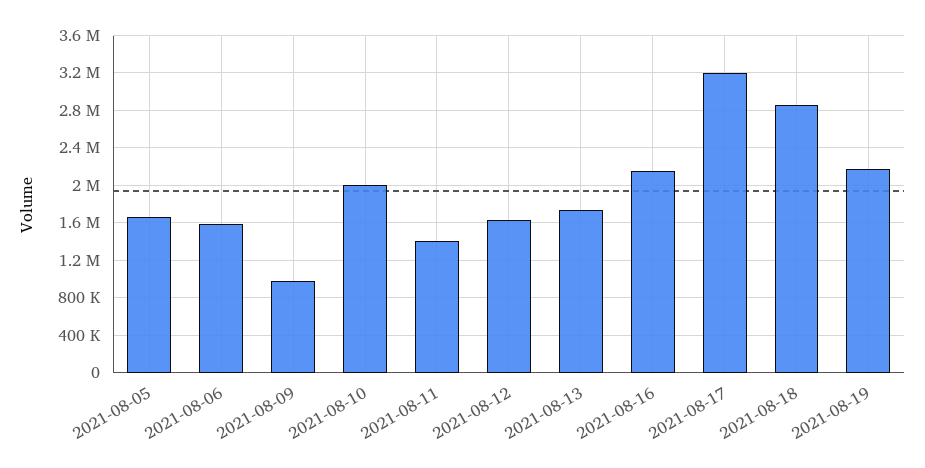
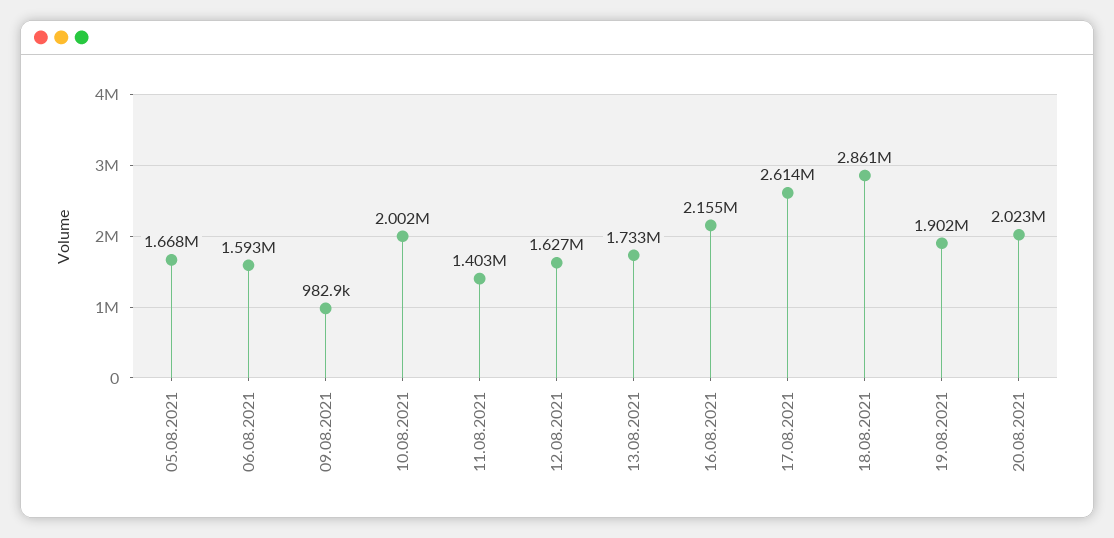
2021-08-17: 3200000 -> 2614000
2021-08-19: 2200000 -> 1902000
20.08.2021: none -> 2023000

